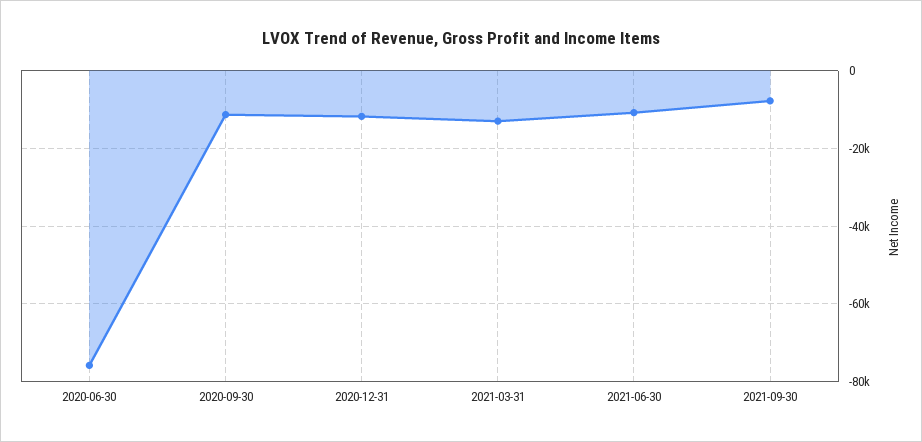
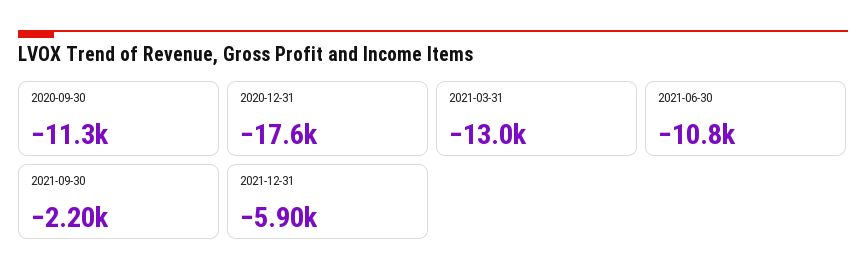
2020-06-30: -76000 -> none
2020-12-31: -12000 -> -17600
2021-09-30: -8000 -> -2200
2021-12-31: none -> -5900

